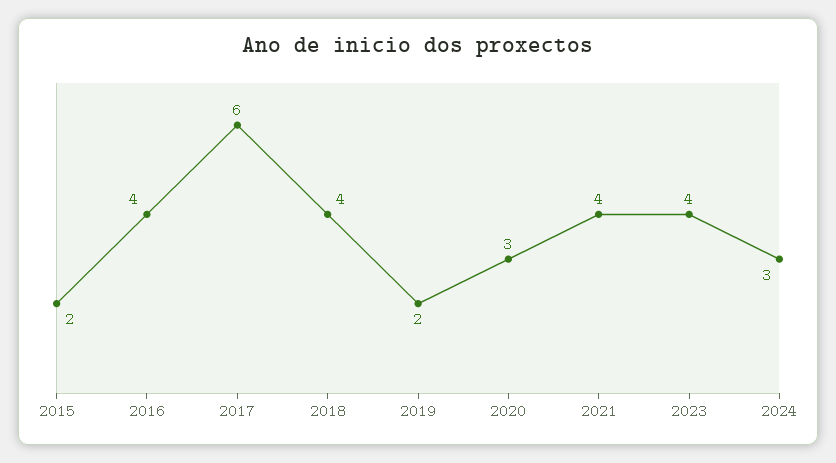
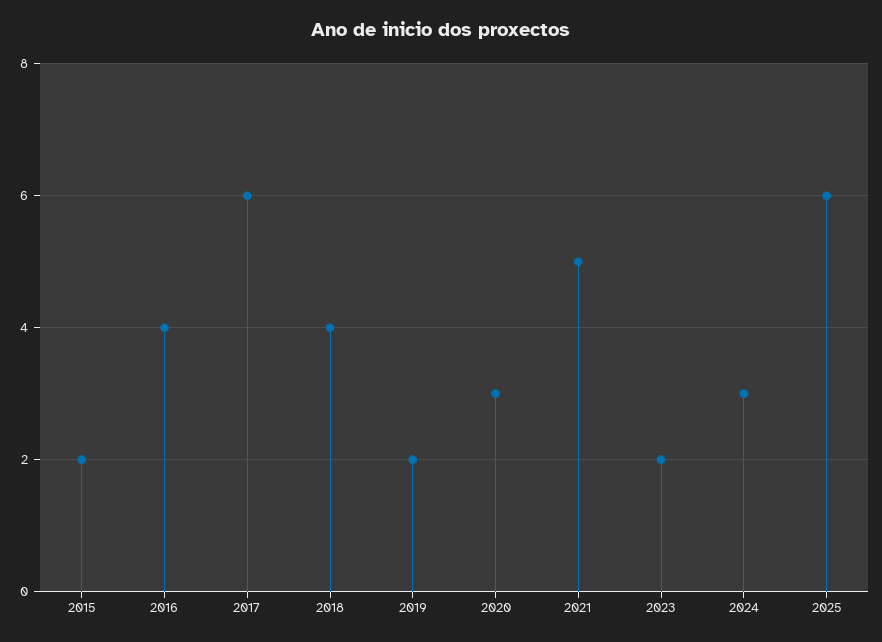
2021: 4 -> 5
2023: 4 -> 2
2025: none -> 6

